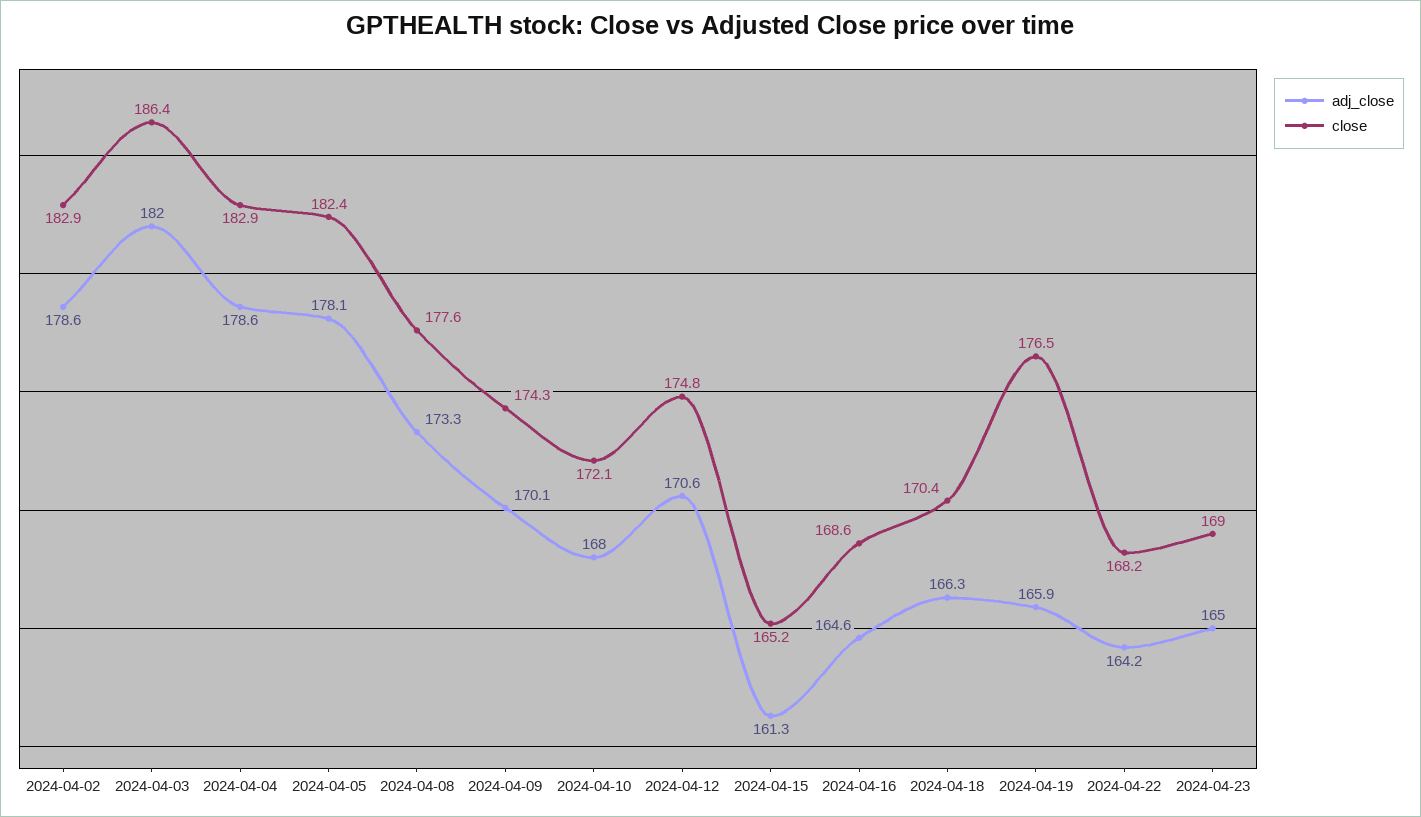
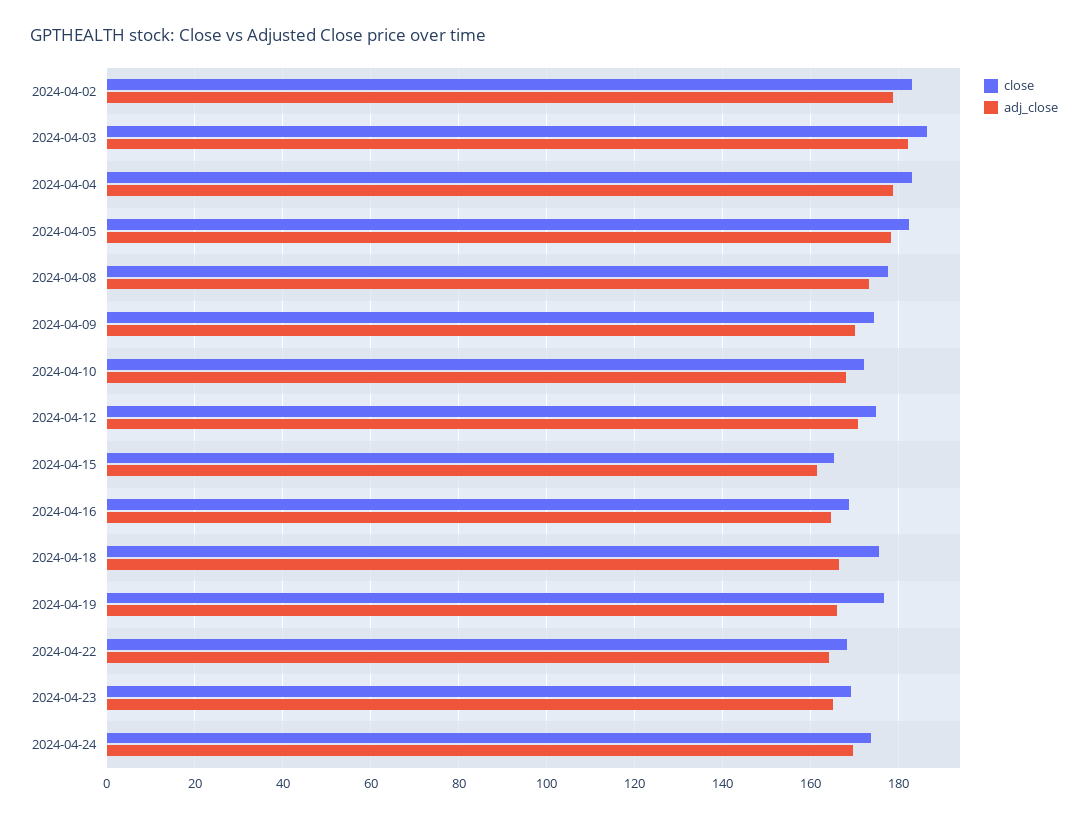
close, 2024-04-18: 170.4 -> 176
close, 2024-04-24: none -> 174
adj_close, 2024-04-24: none -> 170

